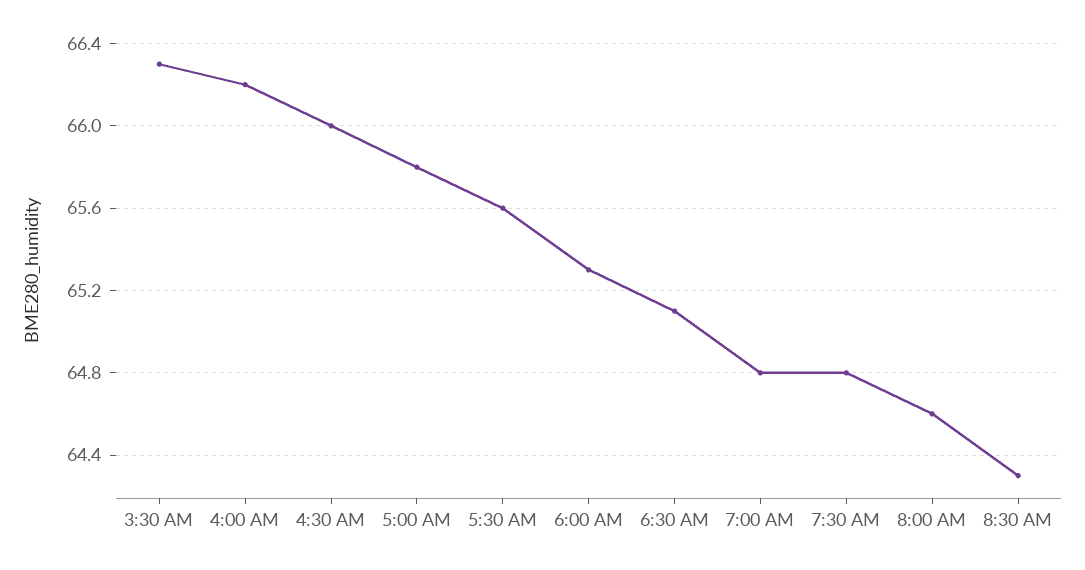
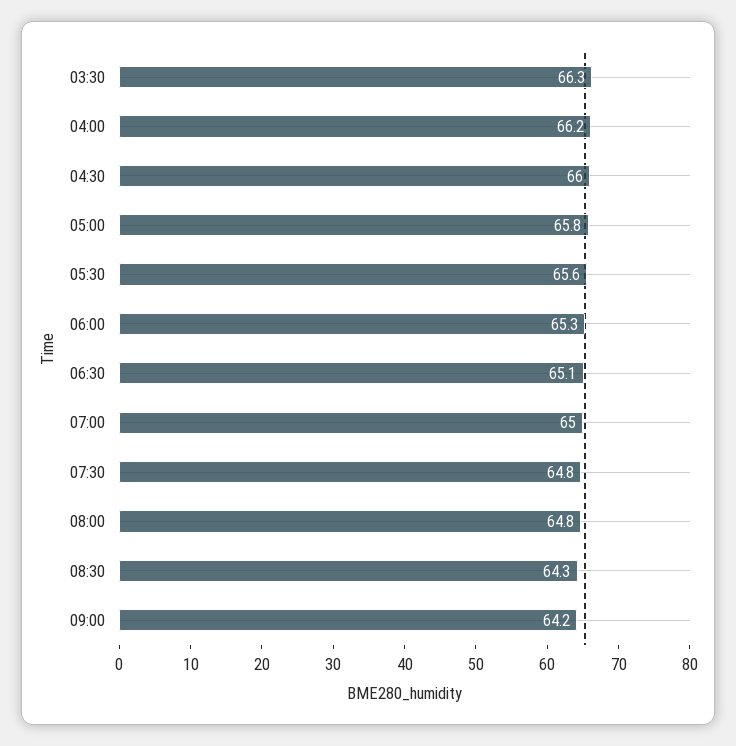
7:00 AM: 64.8 -> 65
8:00 AM: 64.6 -> 64.8
09:00: none -> 64.2

